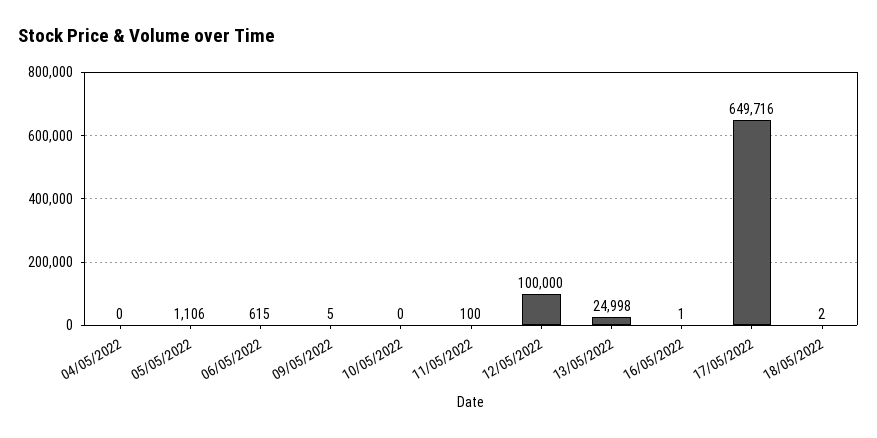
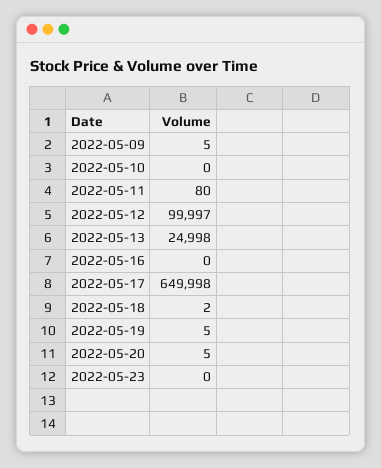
04/05/2022: 0 -> none
05/05/2022: 1106 -> none
06/05/2022: 615 -> none
11/05/2022: 100 -> 80
12/05/2022: 100000 -> 99997
16/05/2022: 1 -> 0
17/05/2022: 649716 -> 649998
2022-05-19: none -> 5
2022-05-20: none -> 5
2022-05-23: none -> 0

